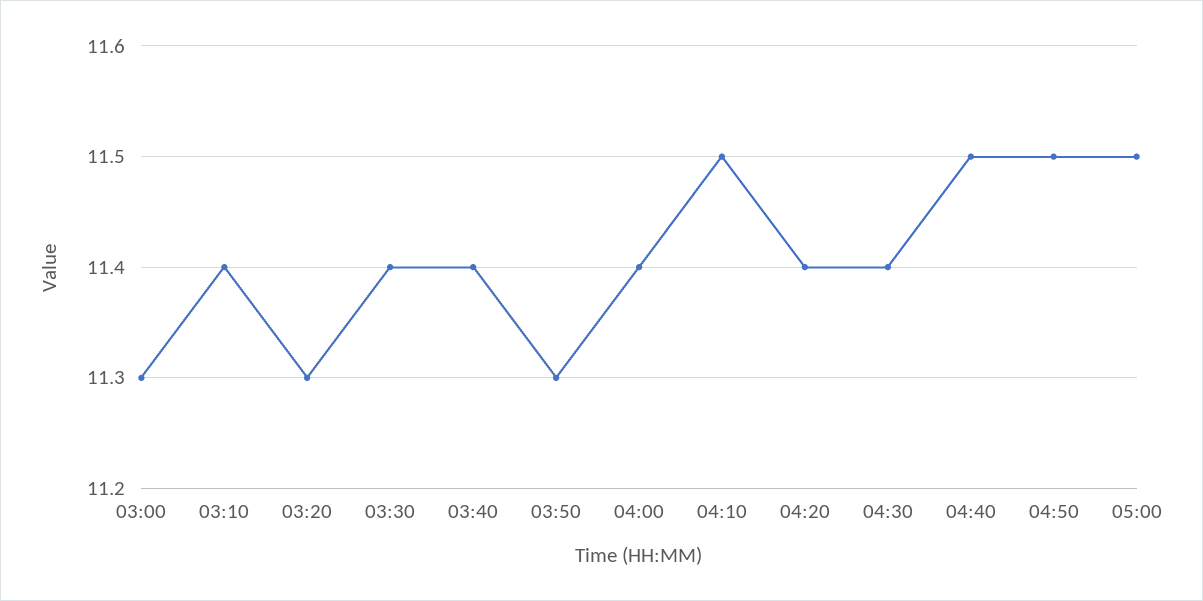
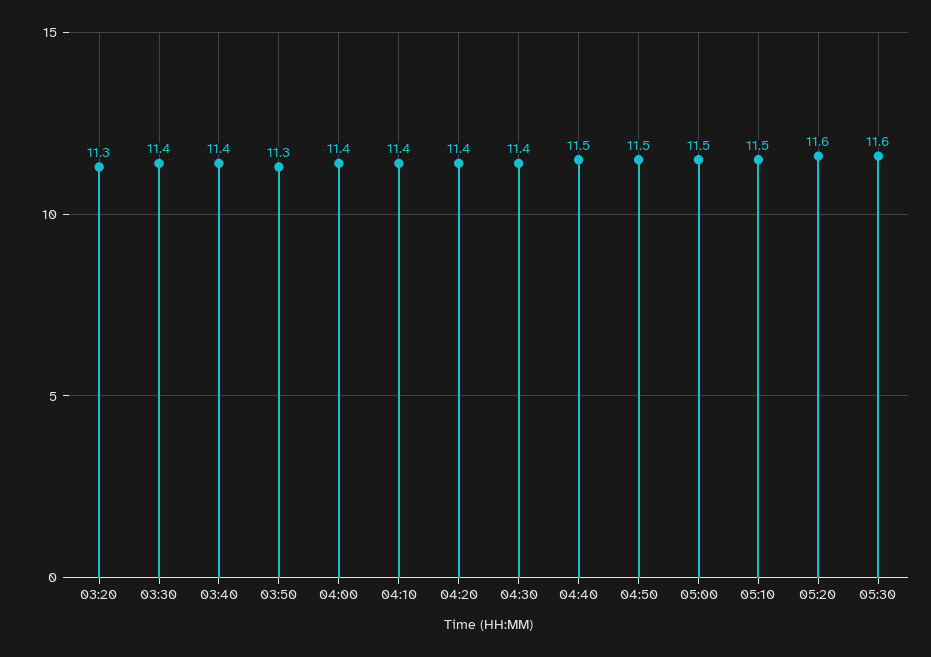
03:00: 11.3 -> none
03:10: 11.4 -> none
04:10: 11.5 -> 11.4
05:10: none -> 11.5
05:20: none -> 11.6
05:30: none -> 11.6

